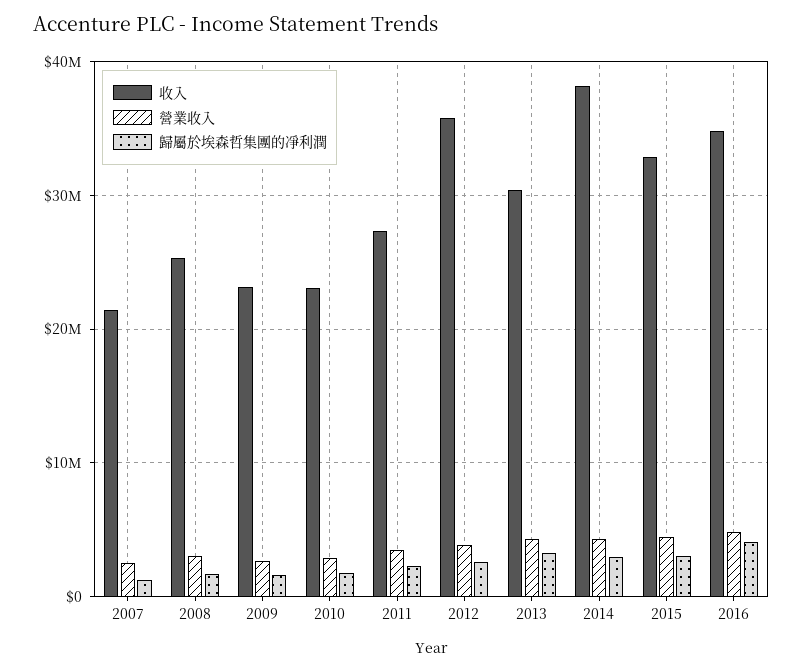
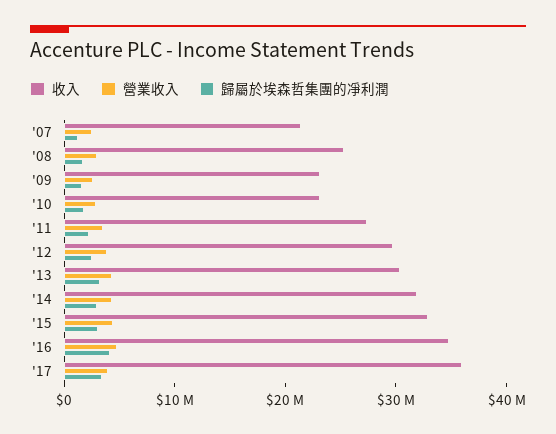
收入, 2012: 36000000 -> 30000000
收入, 2014: 38000000 -> 32000000
收入, '17: none -> 36000000
營業收入, '17: none -> 4000000
歸屬於埃森哲集團的凈利潤, '17: none -> 4000000

